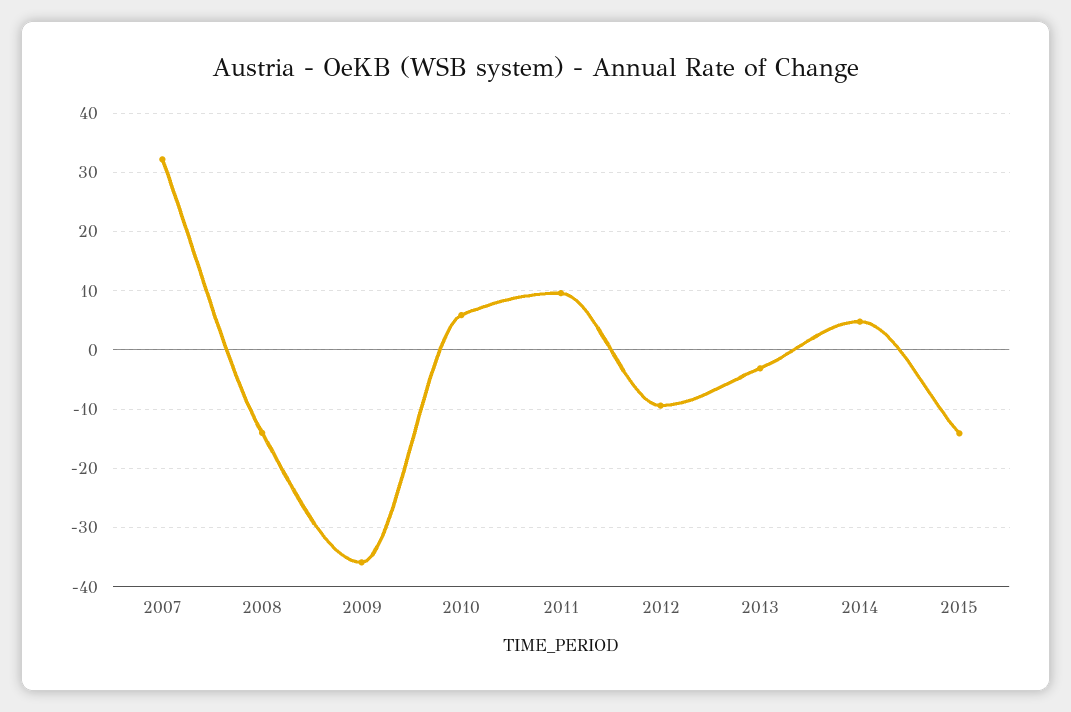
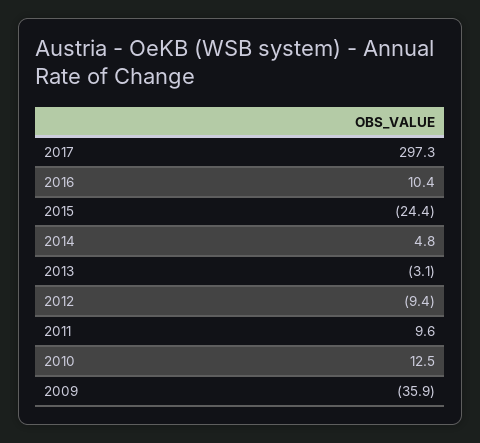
2007: 32 -> none
2008: -14 -> none
2010: 6 -> 12.5
2015: -14 -> -24.4
2017: none -> 297.3
2016: none -> 10.4

